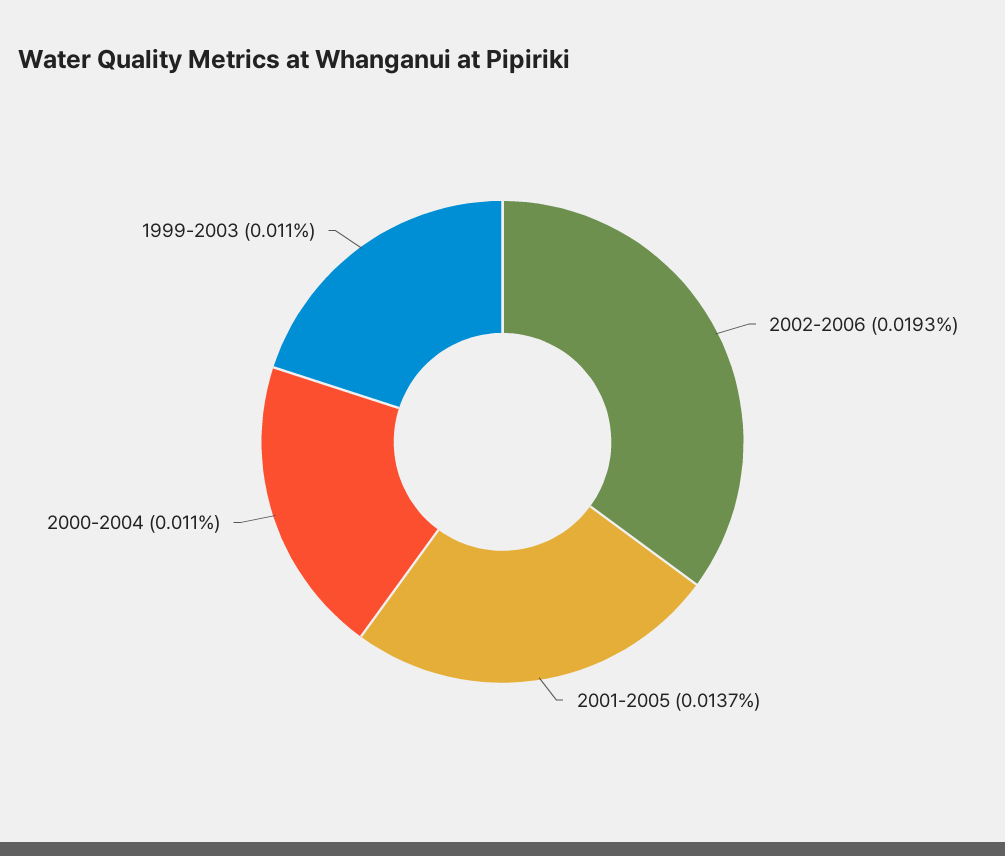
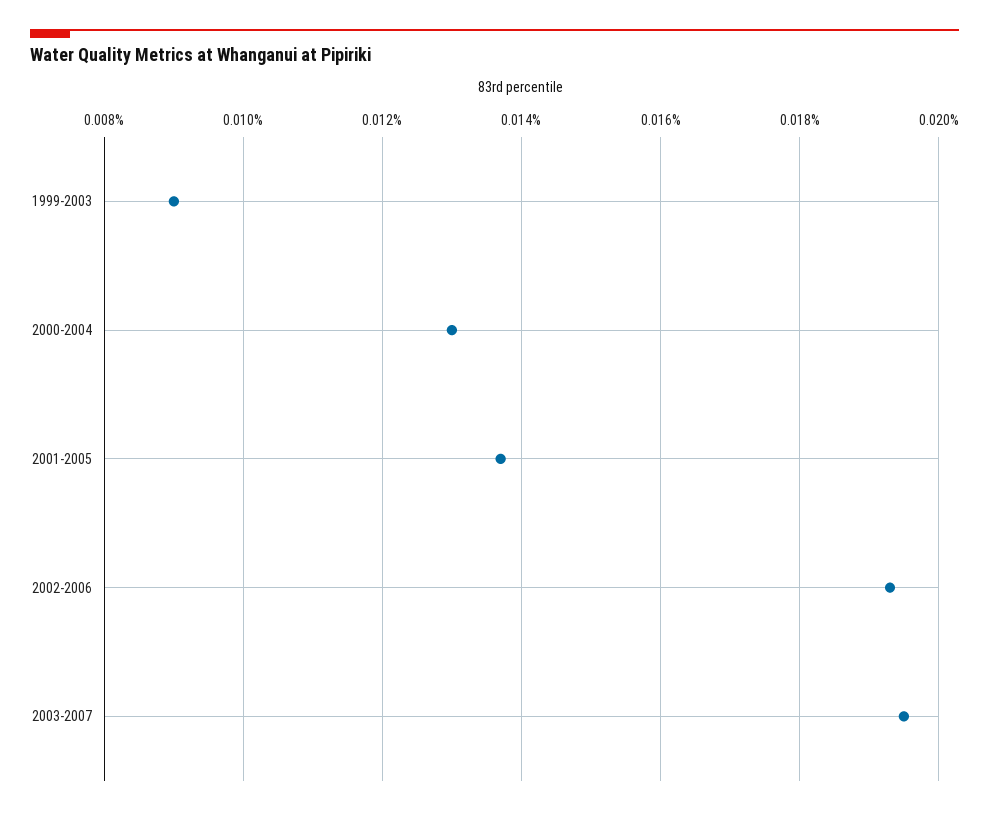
2000-2004: 0.011 -> 0.013
1999-2003: 0.011 -> 0.009
2003-2007: none -> 0.0195

